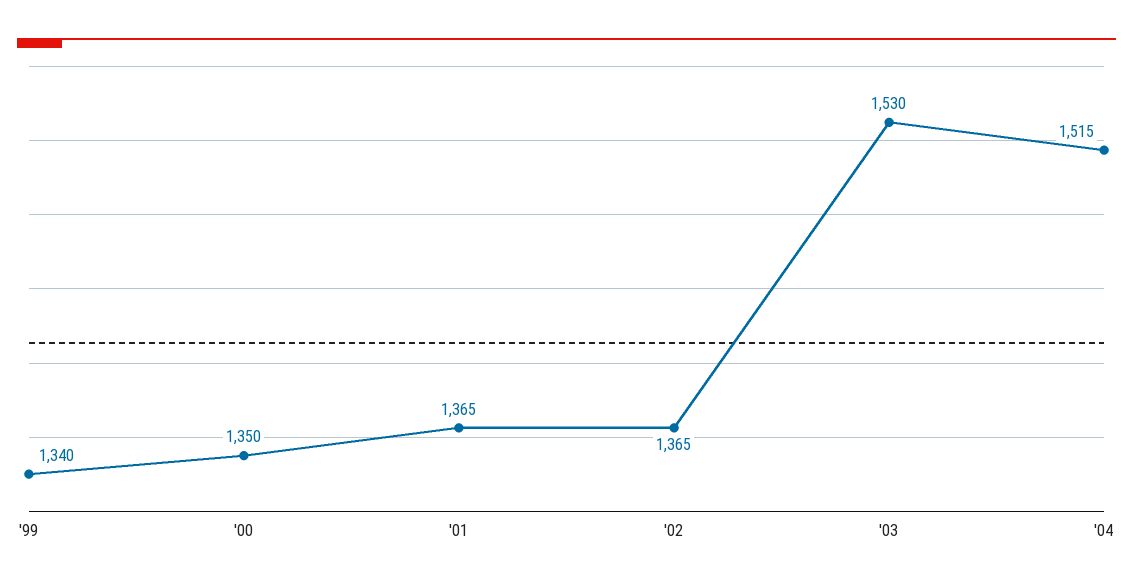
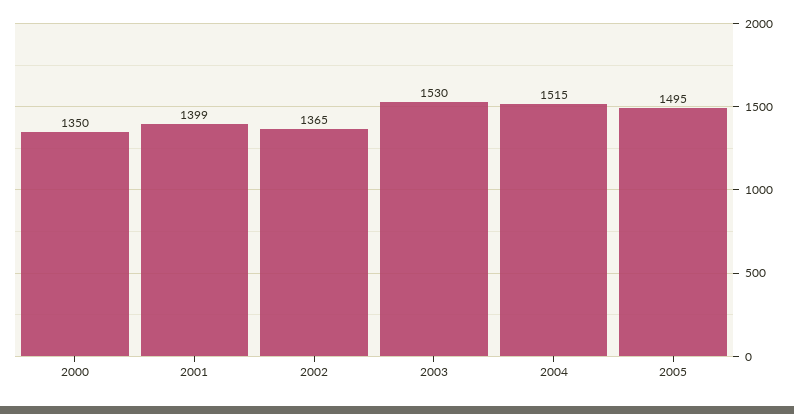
'99: 1340 -> none
'01: 1365 -> 1399
2005: none -> 1495

